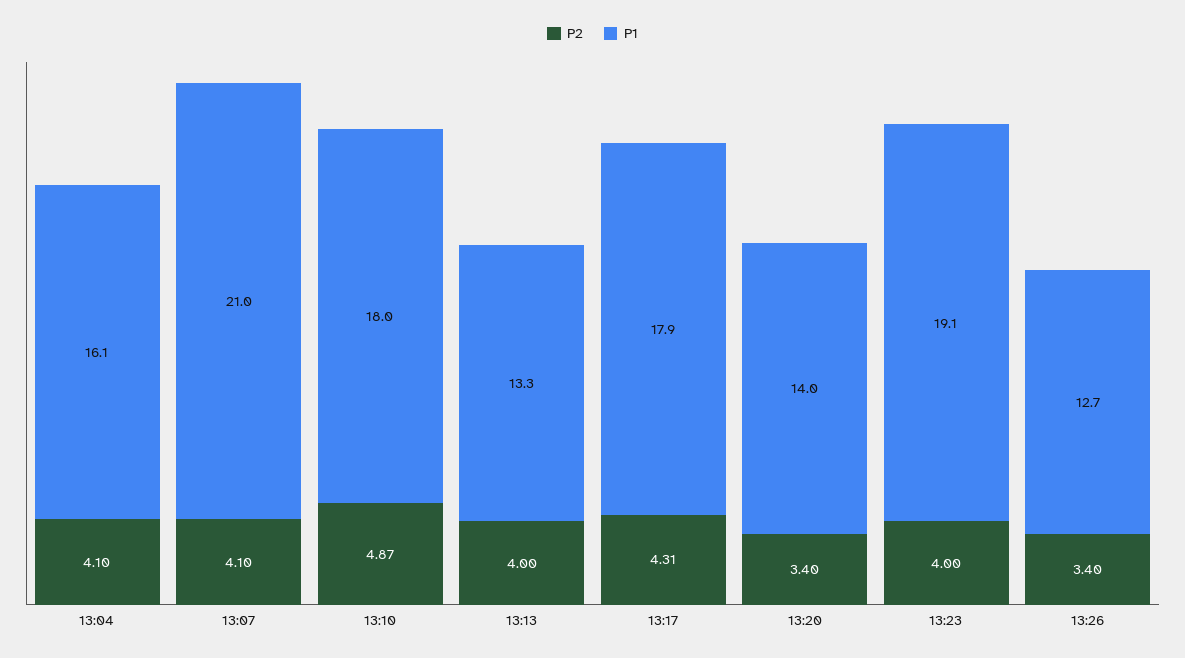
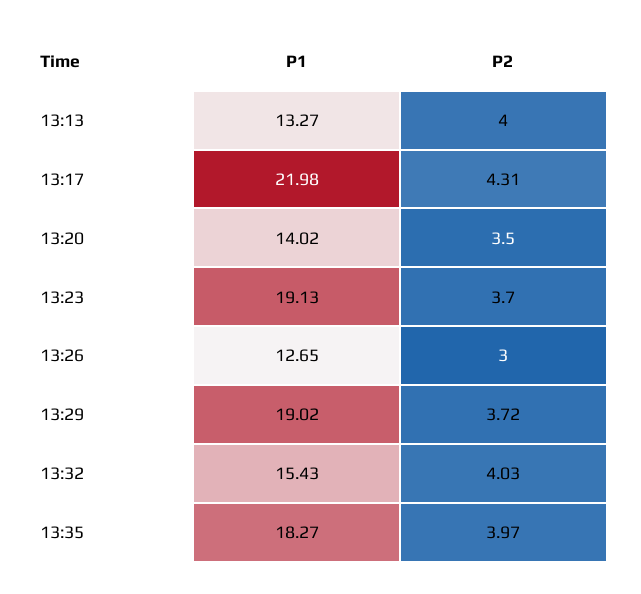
P2, 13:04: 4.1 -> none
P1, 13:04: 16.1 -> none
P2, 13:07: 4.1 -> none
P1, 13:07: 21 -> none
P2, 13:10: 4.87 -> none
P1, 13:10: 18 -> none
P1, 13:17: 17.9 -> 21.98
P2, 13:20: 3.4 -> 3.5
P2, 13:23: 4 -> 3.7
P2, 13:26: 3.4 -> 3
P1, 13:29: none -> 19.02
P2, 13:29: none -> 3.72
P1, 13:32: none -> 15.43
P2, 13:32: none -> 4.03
P1, 13:35: none -> 18.27
P2, 13:35: none -> 3.97

